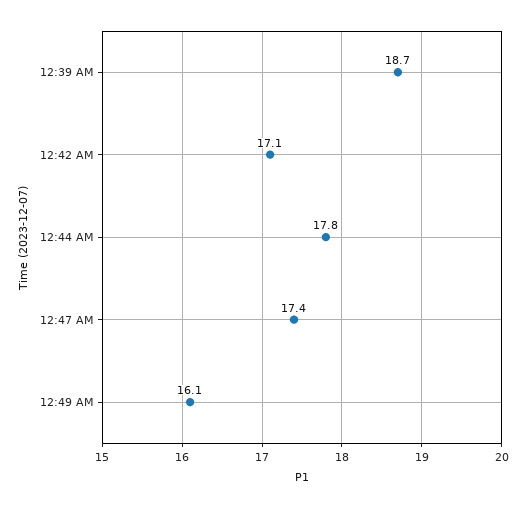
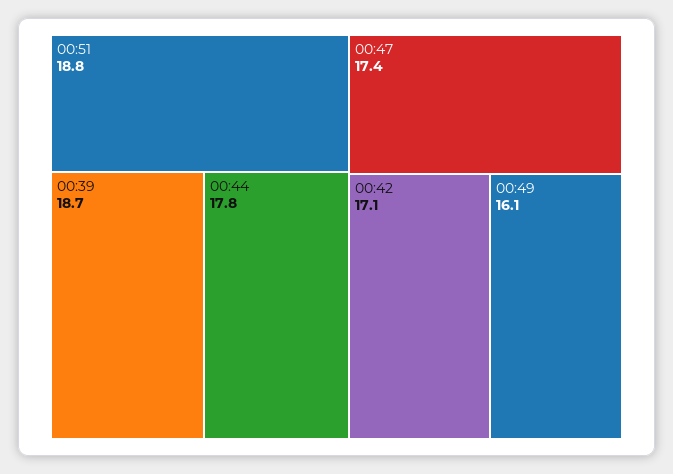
00:51: none -> 18.8

